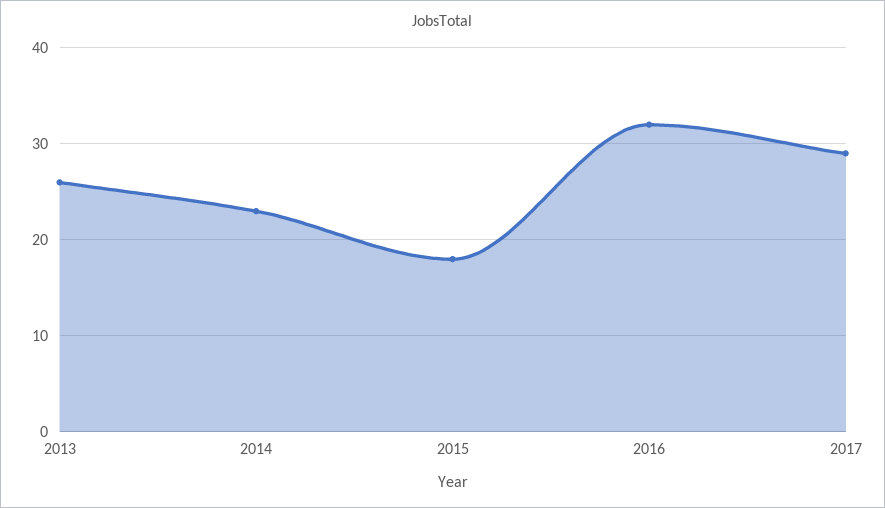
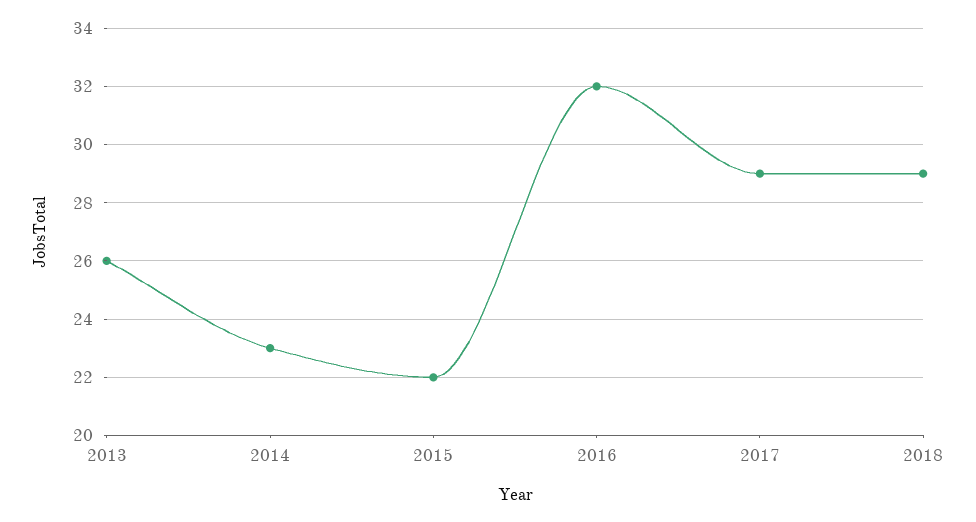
2015: 18 -> 22
2018: none -> 29

